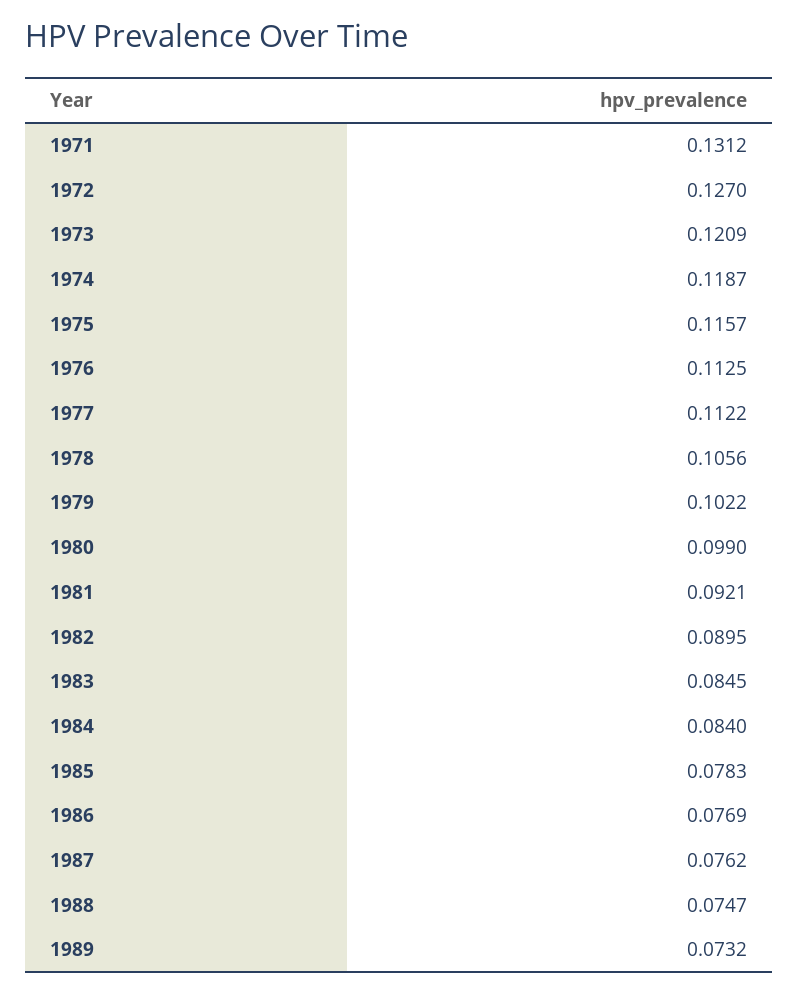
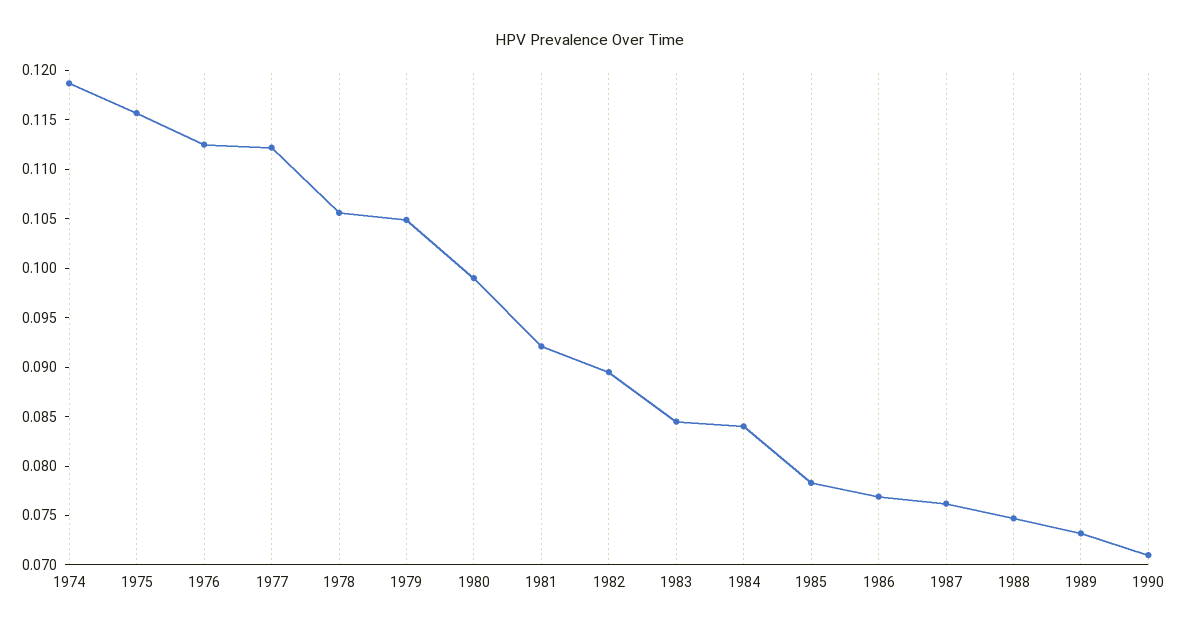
1971: 0.1312 -> none
1972: 0.127 -> none
1973: 0.1209 -> none
1979: 0.1022 -> 0.105
1990: none -> 0.071

